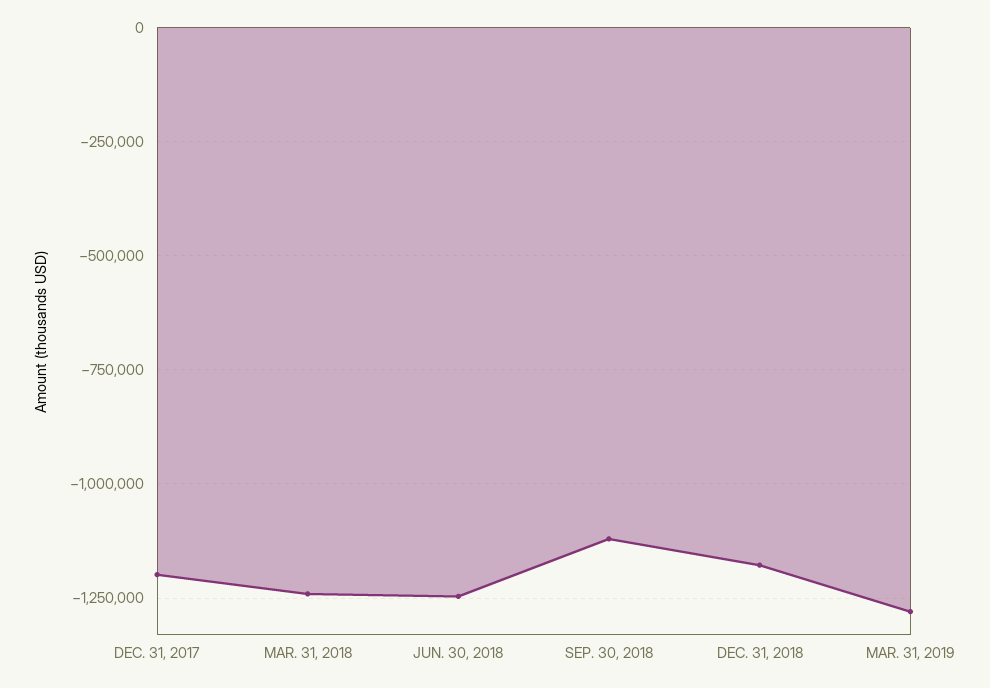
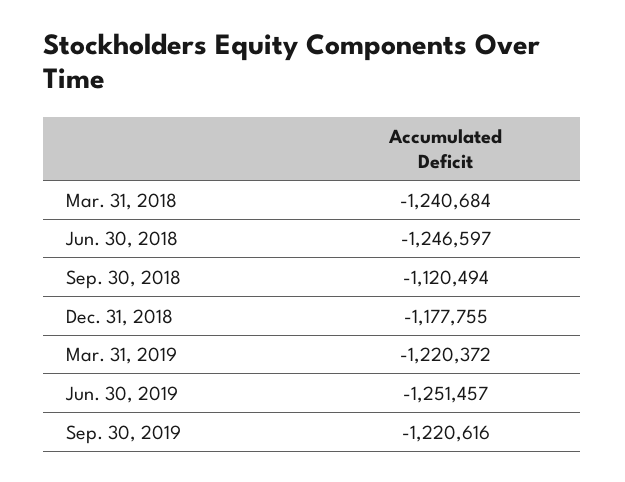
DEC. 31, 2017: -1200000 -> none
MAR. 31, 2019: -1275000 -> -1220372
Jun. 30, 2019: none -> -1251457
Sep. 30, 2019: none -> -1220616

